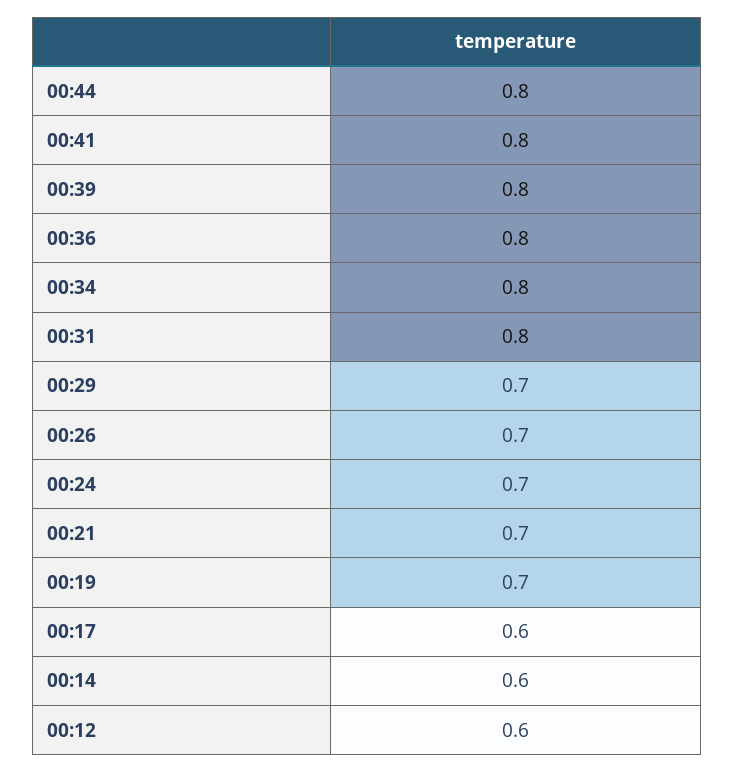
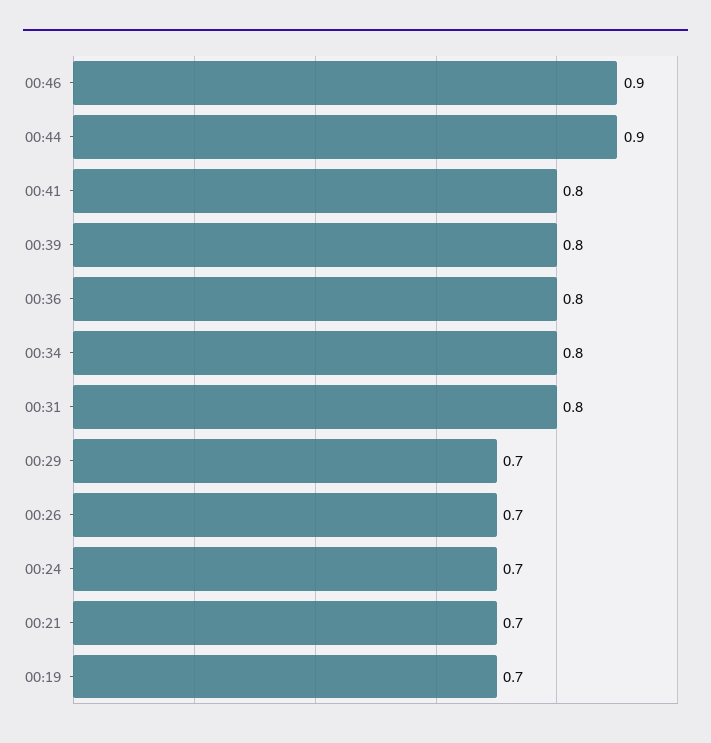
00:44: 0.8 -> 0.9
00:17: 0.6 -> none
00:14: 0.6 -> none
00:12: 0.6 -> none
00:46: none -> 0.9

